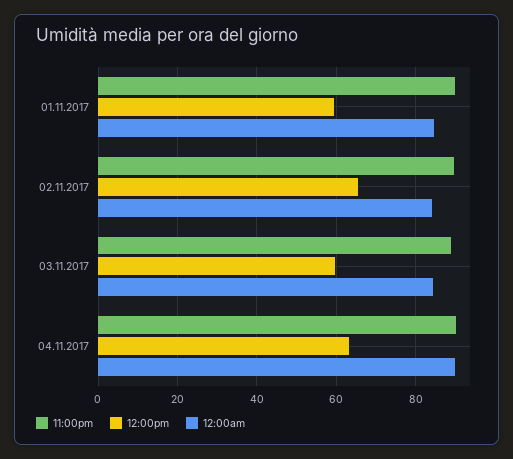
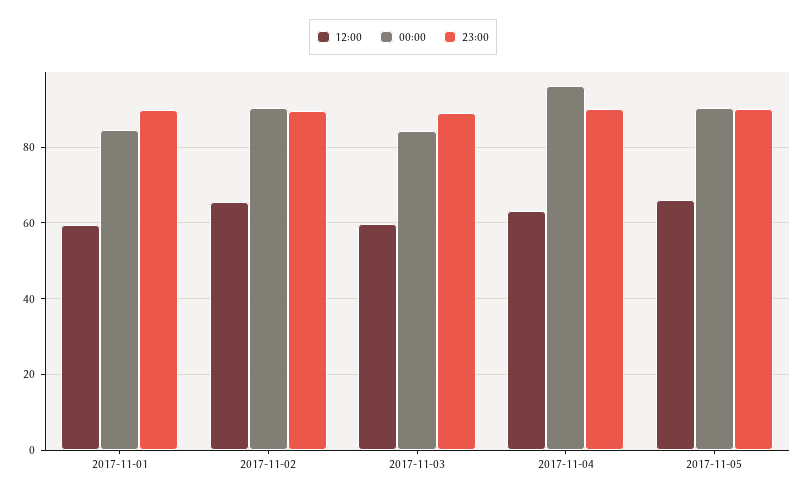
12:00am, 02.11.2017: 84 -> 90
12:00am, 04.11.2017: 90 -> 96
12:00pm, 2017-11-05: none -> 66
12:00am, 2017-11-05: none -> 90
11:00pm, 2017-11-05: none -> 90

